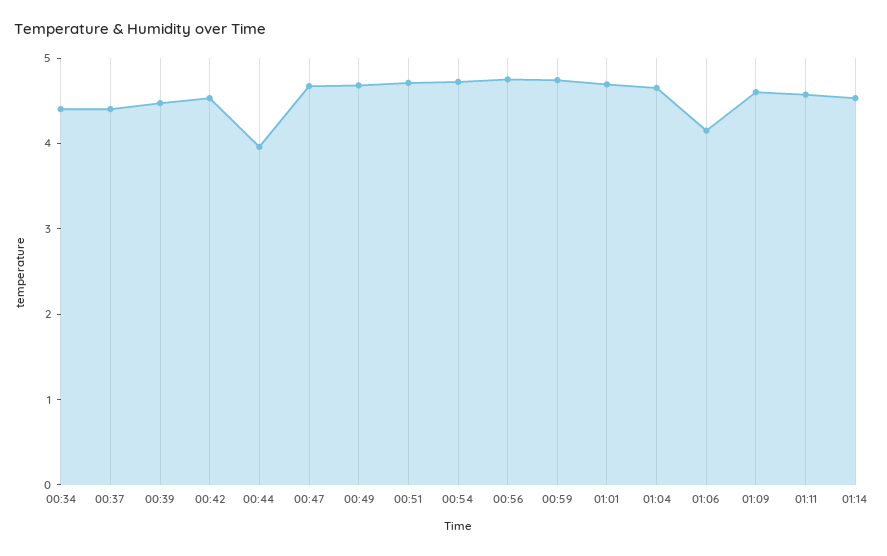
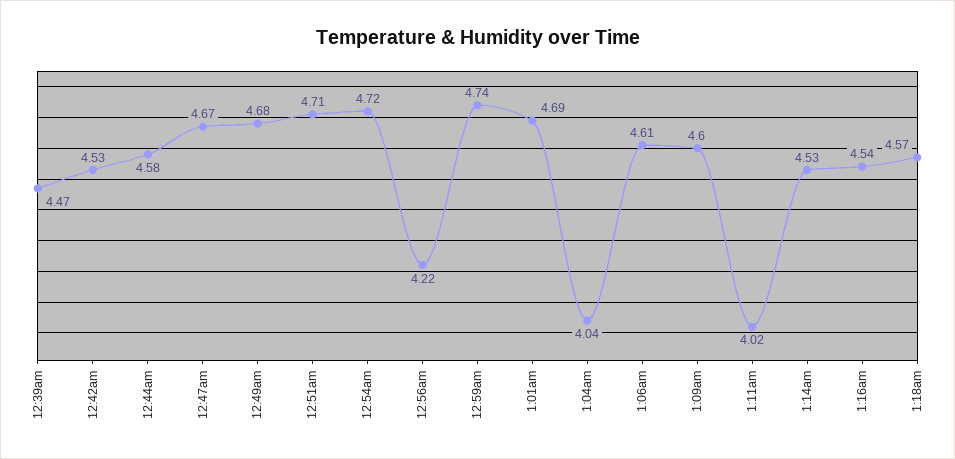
00:34: 4.4 -> none
00:37: 4.4 -> none
00:44: 4 -> 4.58
00:56: 4.8 -> 4.22
01:04: 4.6 -> 4.04
01:06: 4.2 -> 4.61
01:11: 4.6 -> 4.02
1:16am: none -> 4.54
1:18am: none -> 4.57

